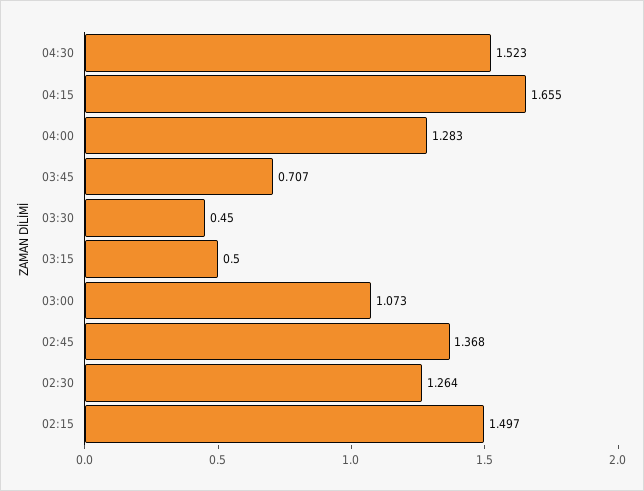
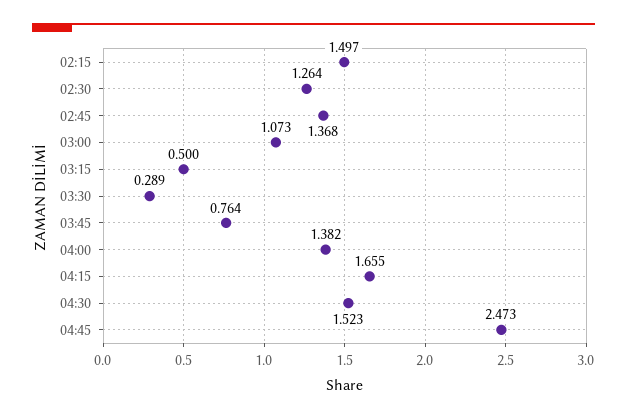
04:00: 1.283 -> 1.382
03:45: 0.707 -> 0.764
03:30: 0.45 -> 0.289
04:45: none -> 2.473

